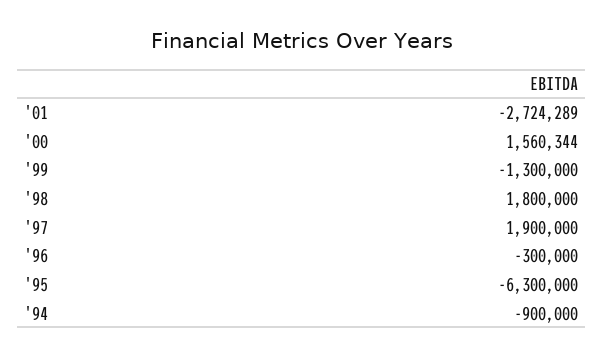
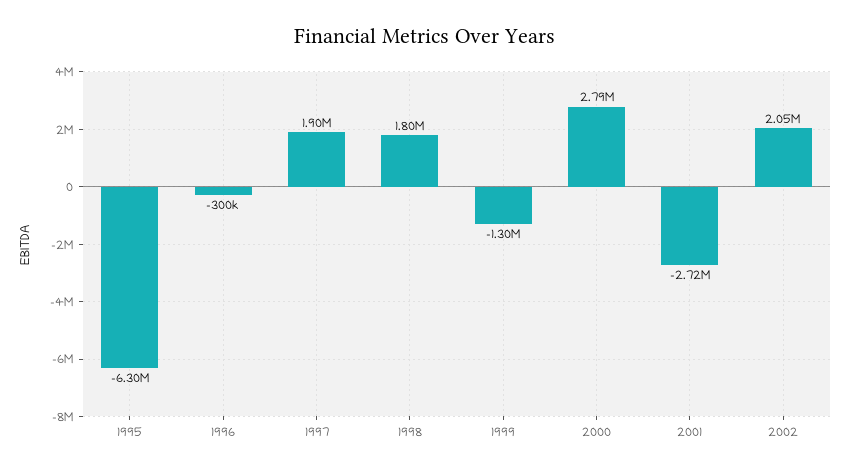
'00: 1560344 -> 2790000
'94: -900000 -> none
2002: none -> 2050000

